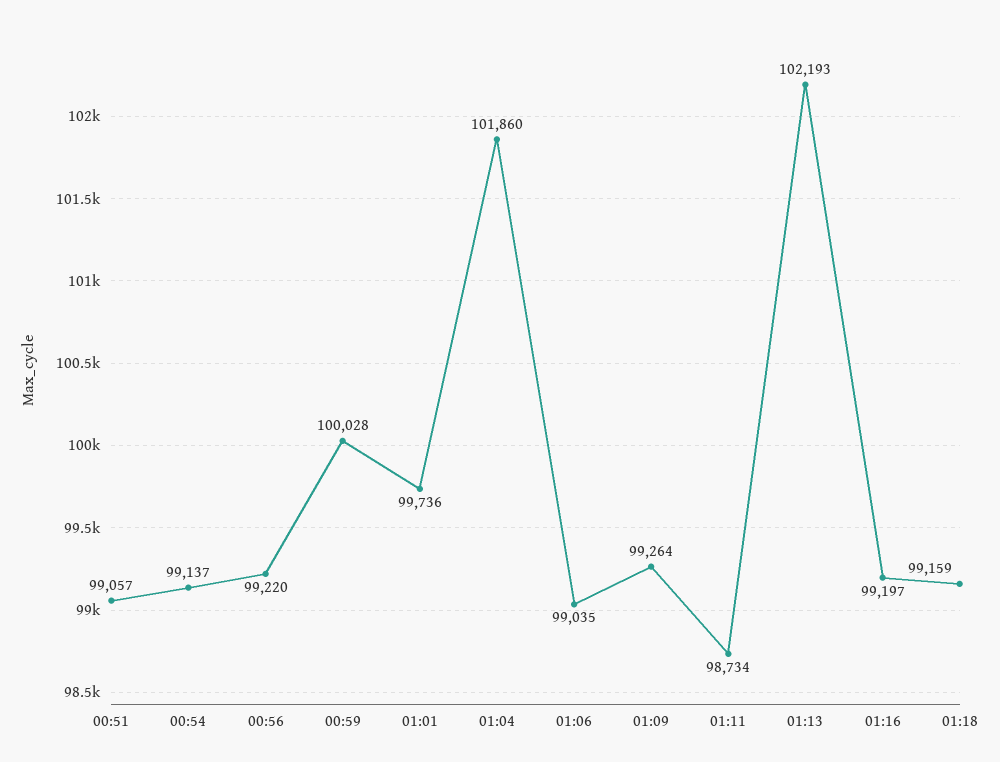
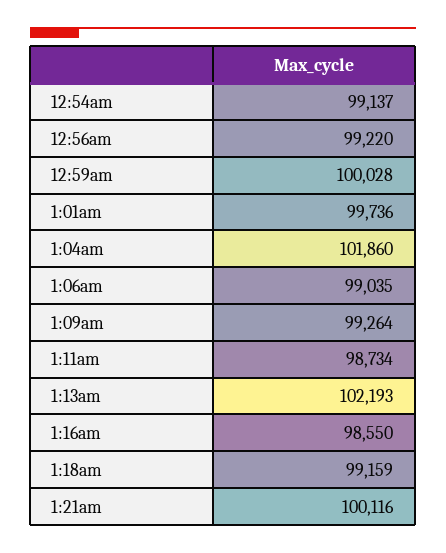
00:51: 99057 -> none
01:16: 99197 -> 98550
1:21am: none -> 100116

